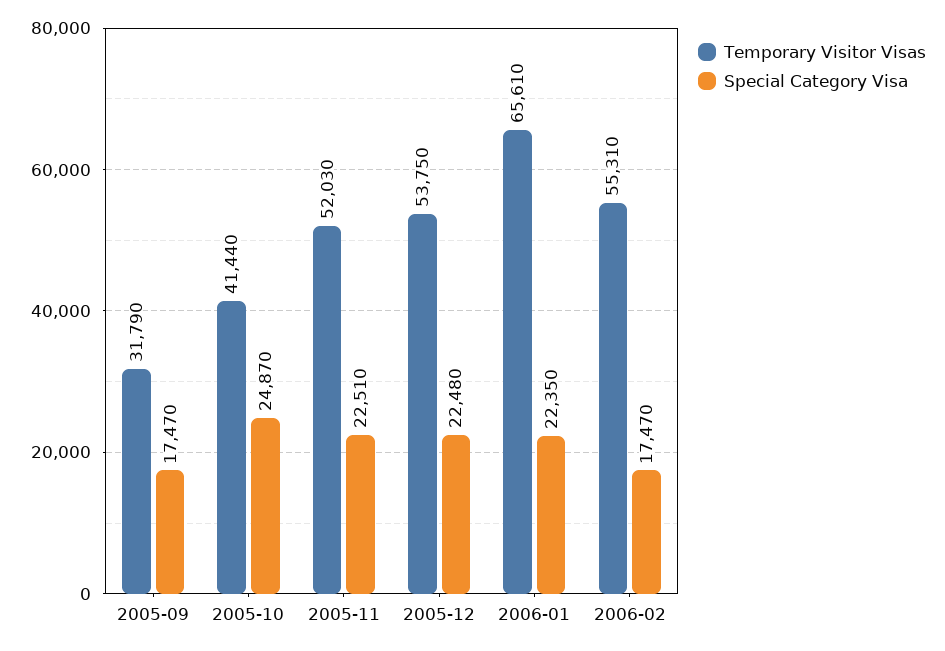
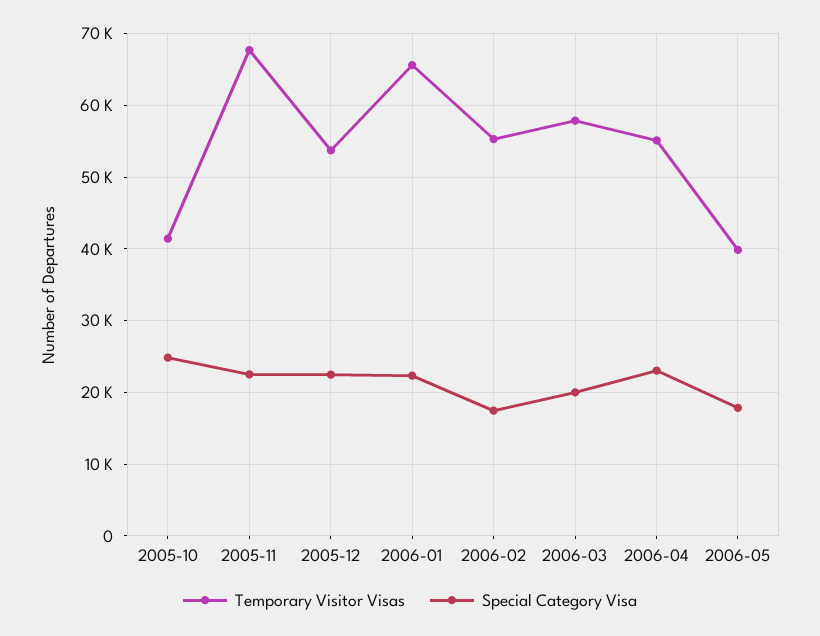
Temporary Visitor Visas, 2005-09: 31790 -> none
Special Category Visa, 2005-09: 17470 -> none
Temporary Visitor Visas, 2005-11: 52030 -> 68000
Temporary Visitor Visas, 2006-03: none -> 58000
Special Category Visa, 2006-03: none -> 20000
Temporary Visitor Visas, 2006-04: none -> 55000
Special Category Visa, 2006-04: none -> 23000
Temporary Visitor Visas, 2006-05: none -> 40000
Special Category Visa, 2006-05: none -> 18000

